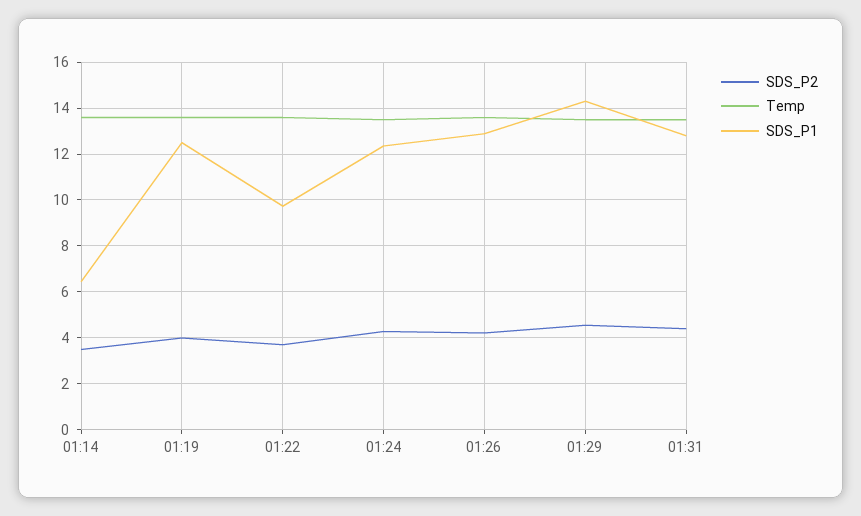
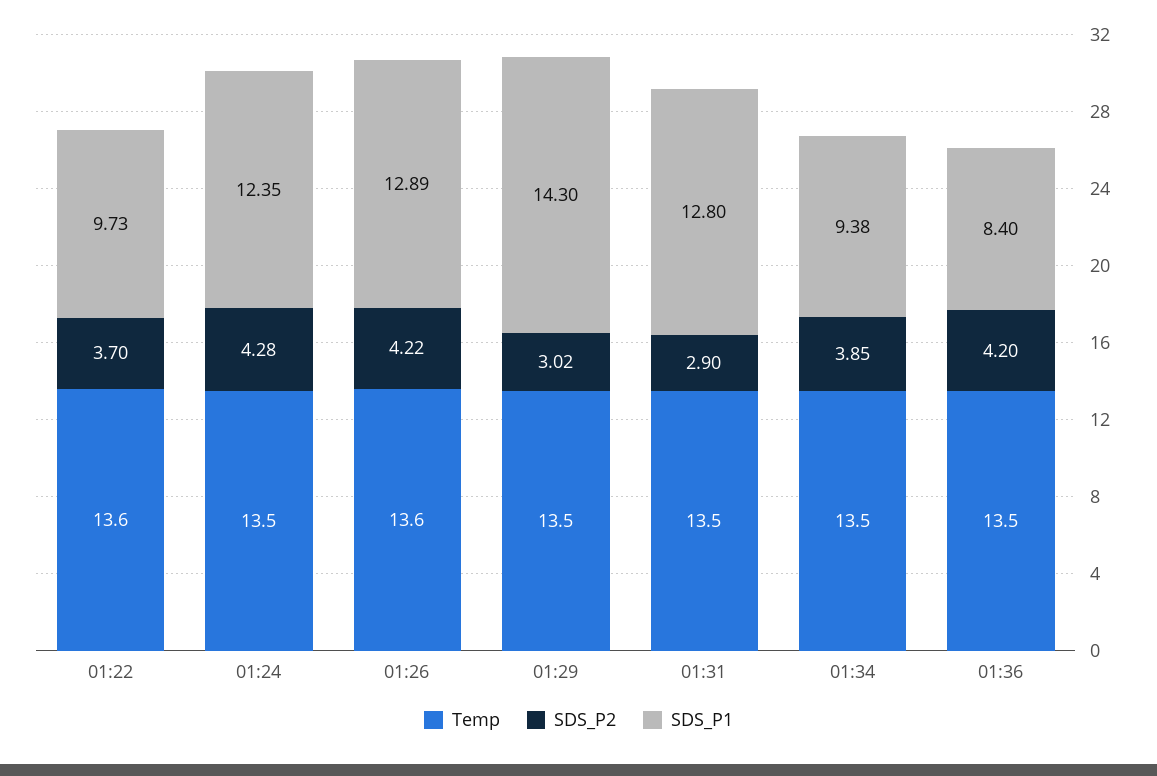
SDS_P2, 01:14: 3.5 -> none
Temp, 01:14: 13.5 -> none
SDS_P1, 01:14: 6.5 -> none
SDS_P2, 01:19: 4 -> none
Temp, 01:19: 13.5 -> none
SDS_P1, 01:19: 12.5 -> none
SDS_P2, 01:29: 4.5 -> 3.02
SDS_P2, 01:31: 4.5 -> 2.9
Temp, 01:34: none -> 13.5
SDS_P2, 01:34: none -> 3.85
SDS_P1, 01:34: none -> 9.38
Temp, 01:36: none -> 13.5
SDS_P2, 01:36: none -> 4.2
SDS_P1, 01:36: none -> 8.4

